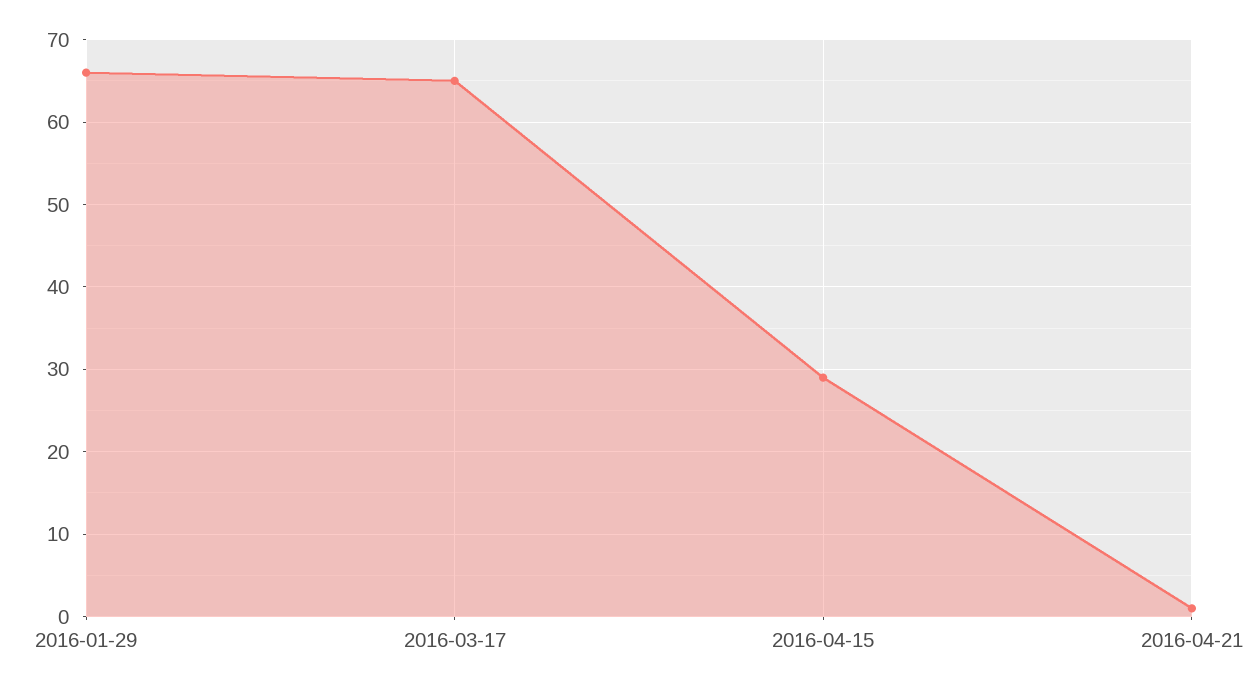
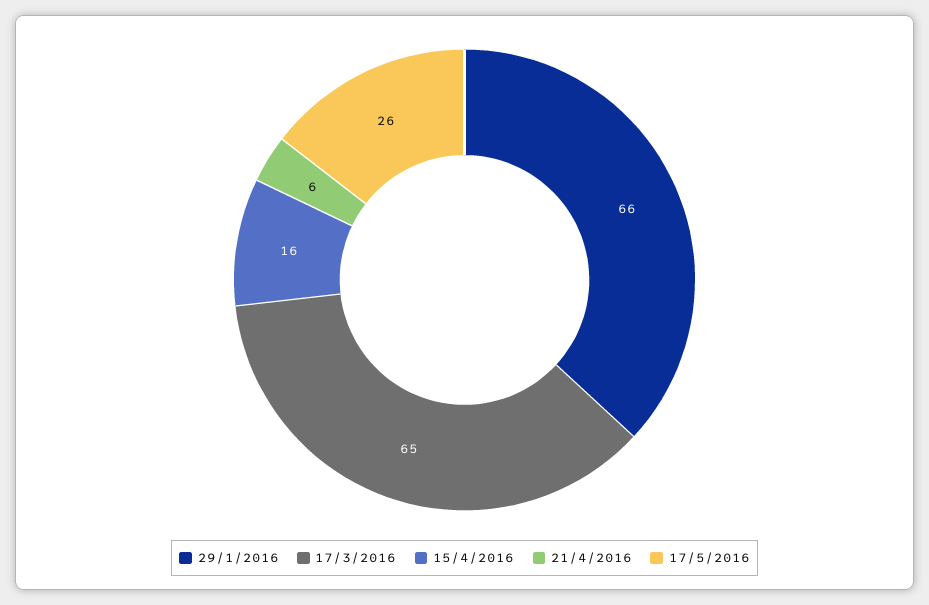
2016-04-15: 29 -> 16
2016-04-21: 1 -> 6
17/5/2016: none -> 26

